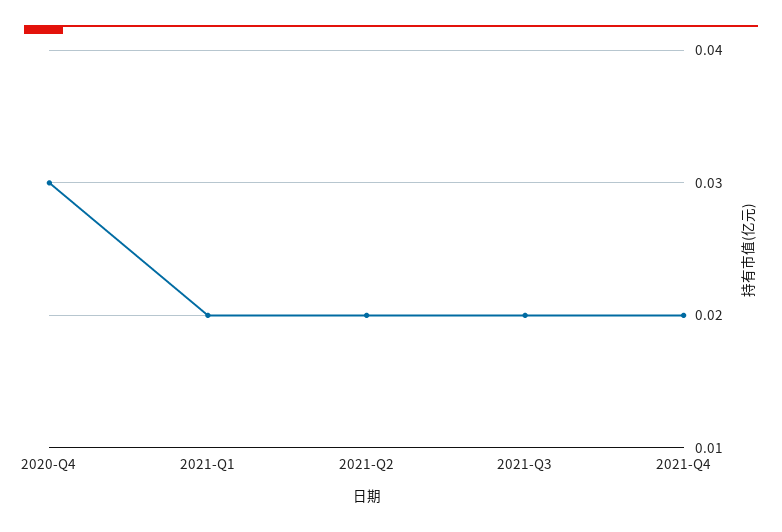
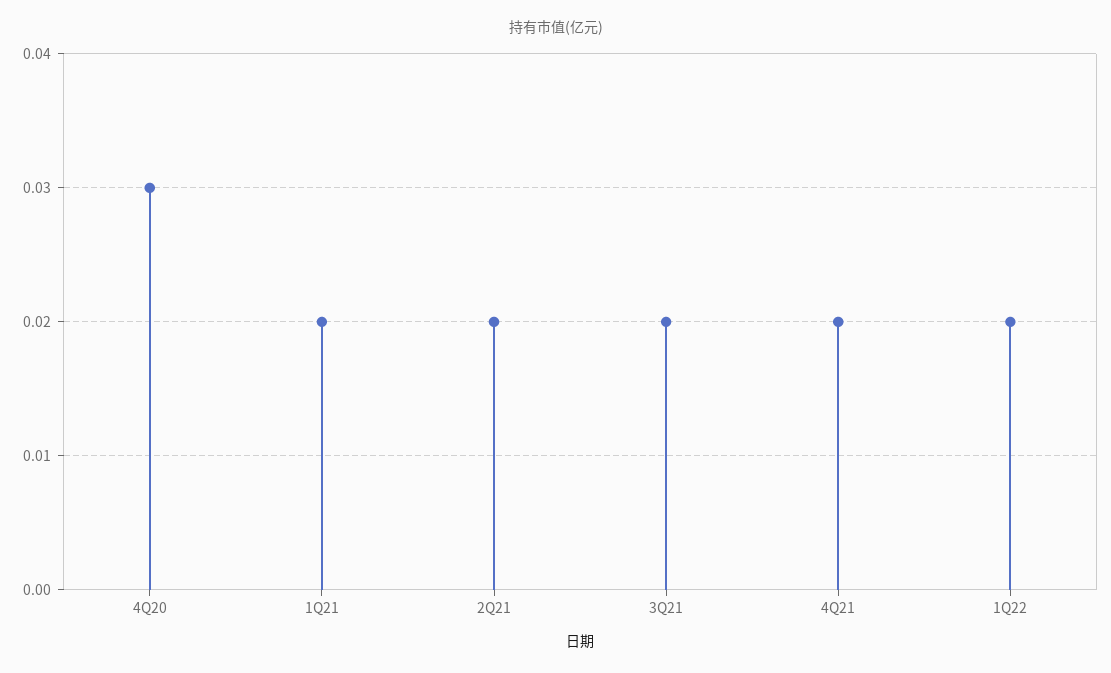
1Q22: none -> 0.02

